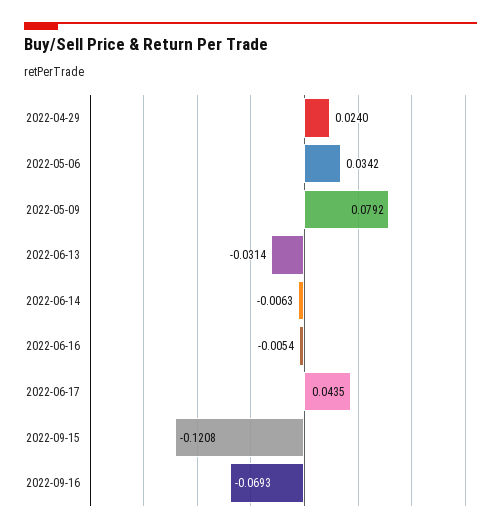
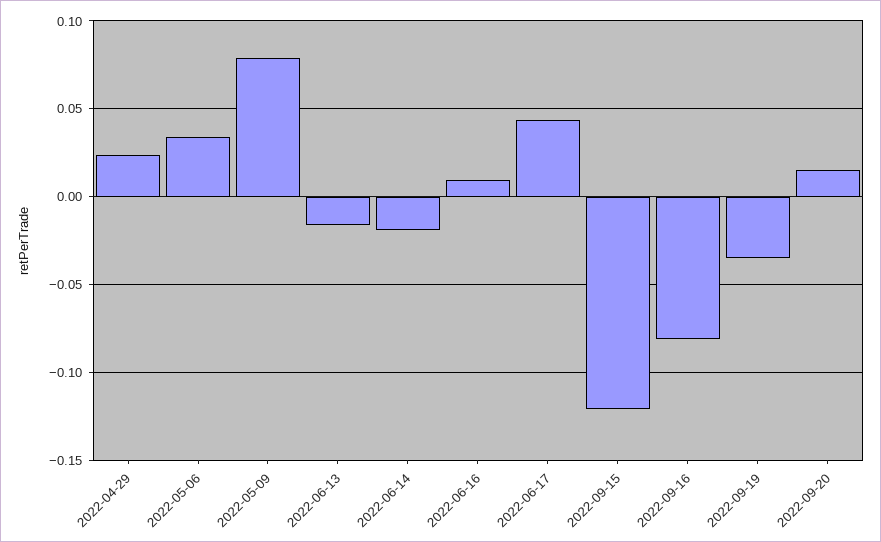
2022-06-13: -0.0314 -> -0.015
2022-06-14: -0.0063 -> -0.02
2022-06-16: -0.0054 -> 0.01
2022-09-16: -0.0693 -> -0.08
2022-09-19: none -> -0.035
2022-09-20: none -> 0.015

